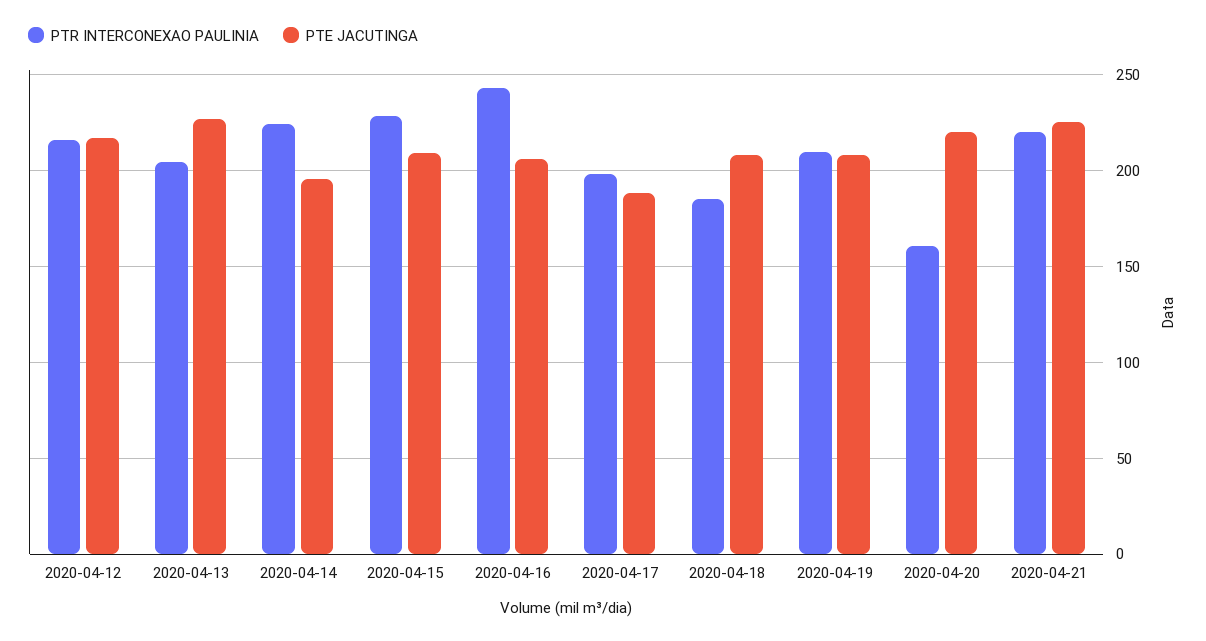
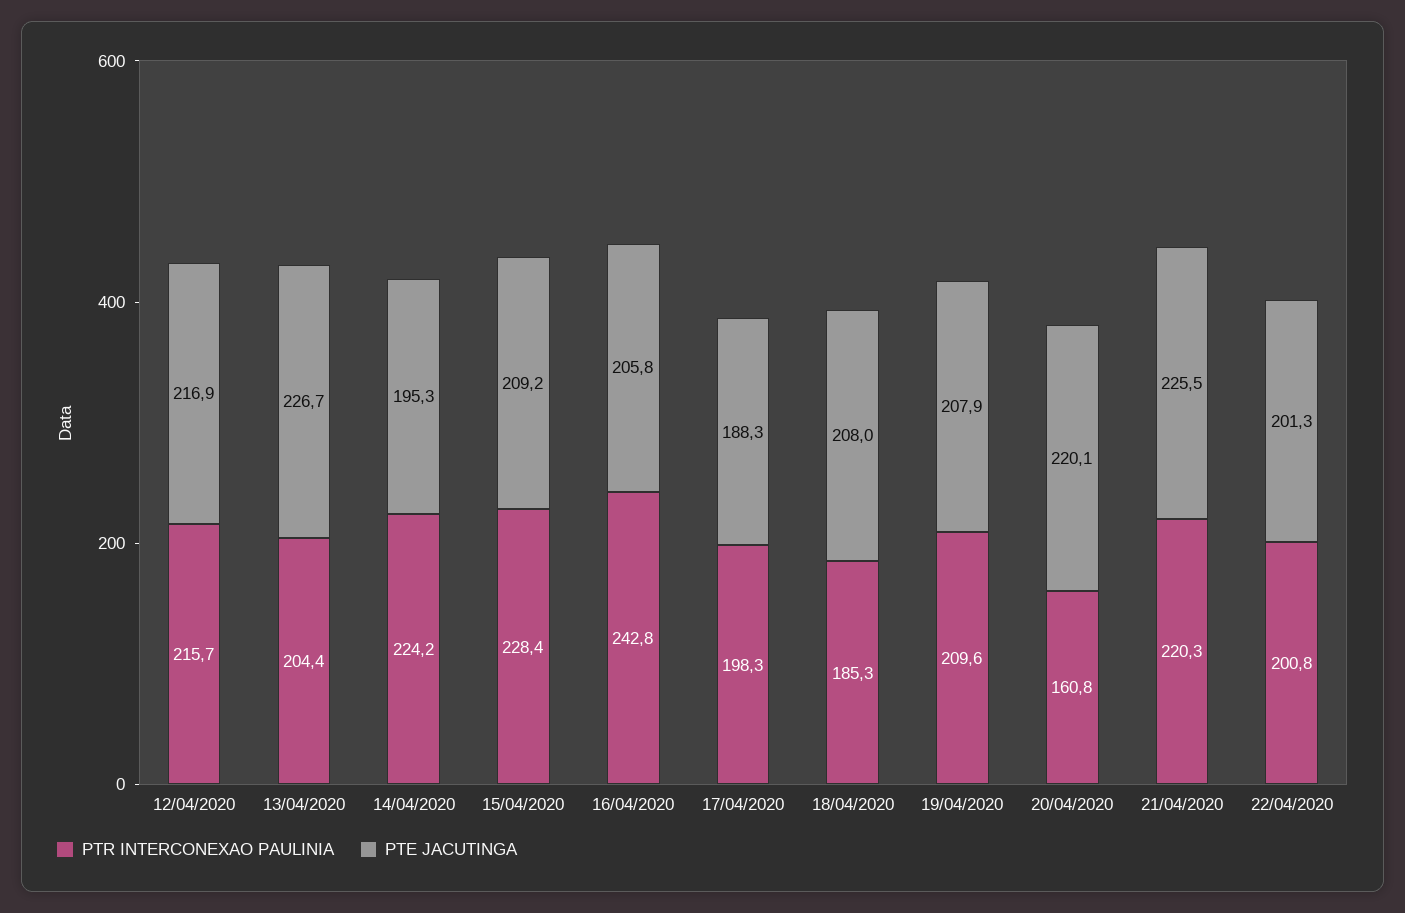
PTR INTERCONEXAO PAULINIA, 22/04/2020: none -> 200.8
PTE JACUTINGA, 22/04/2020: none -> 201.3

